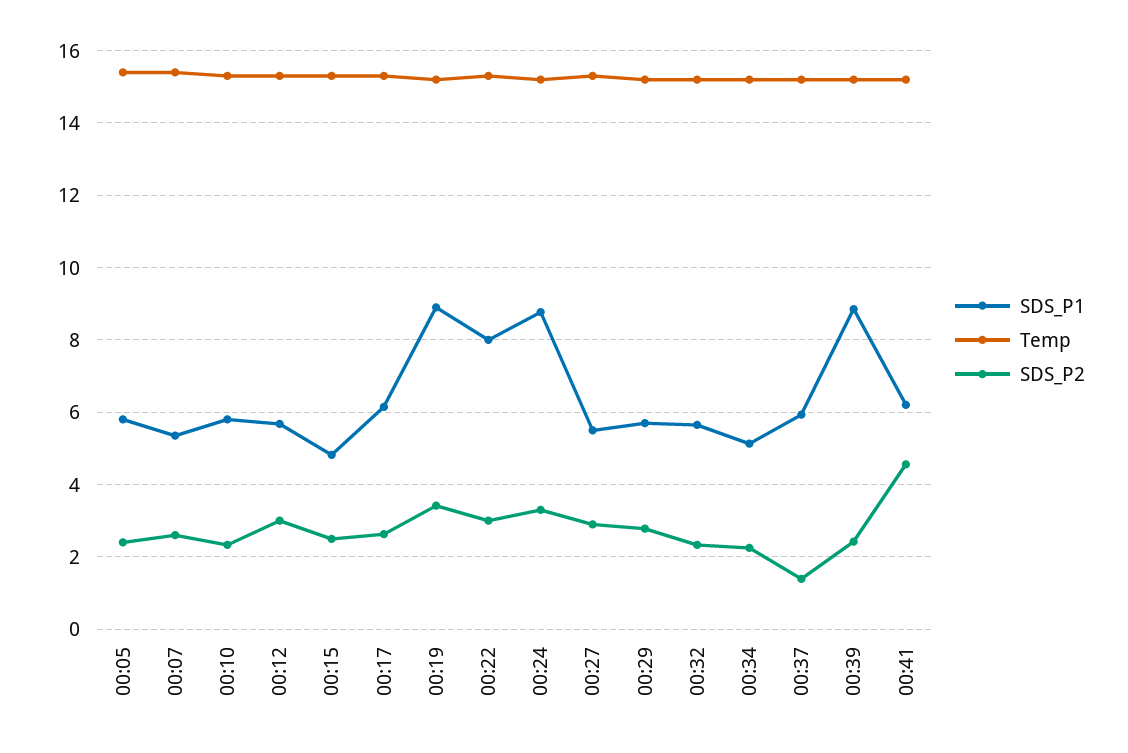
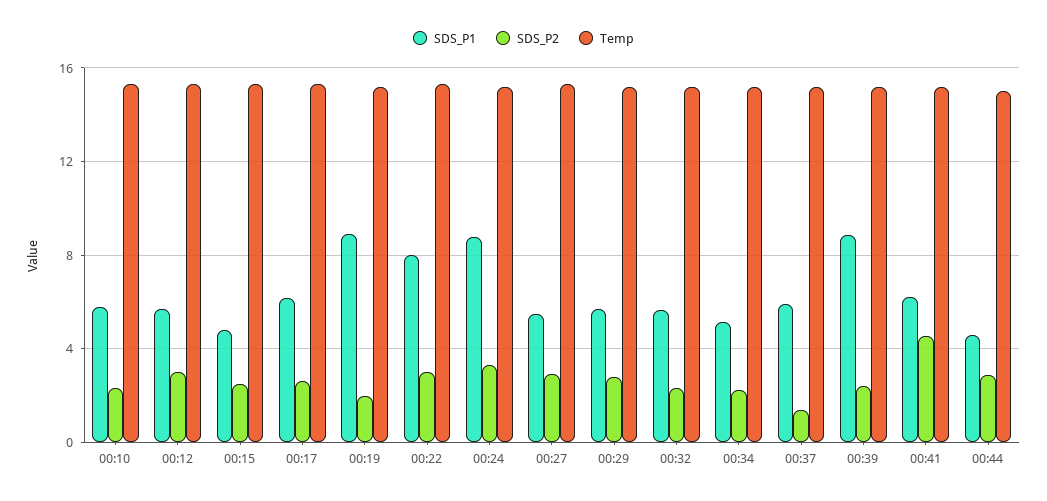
SDS_P1, 00:05: 5.8 -> none
Temp, 00:05: 15.4 -> none
SDS_P2, 00:05: 2.4 -> none
SDS_P1, 00:07: 5.4 -> none
Temp, 00:07: 15.4 -> none
SDS_P2, 00:07: 2.6 -> none
SDS_P2, 00:19: 3.4 -> 2
SDS_P1, 00:44: none -> 4.5
SDS_P2, 00:44: none -> 3
Temp, 00:44: none -> 15

